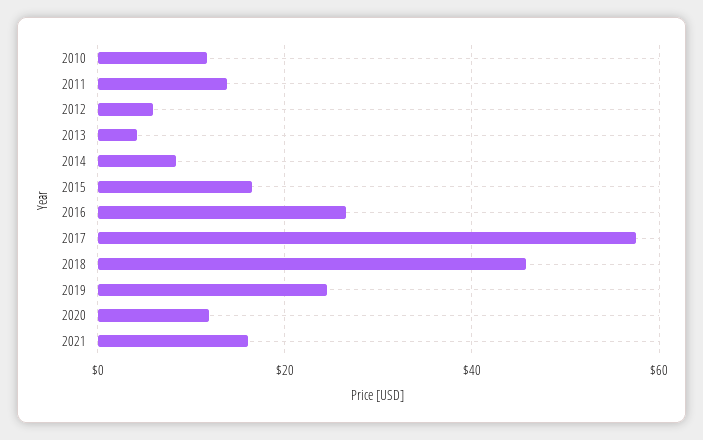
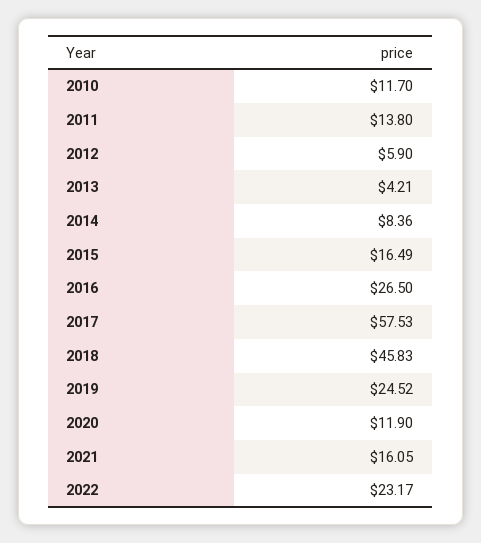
2022: none -> 23.17

